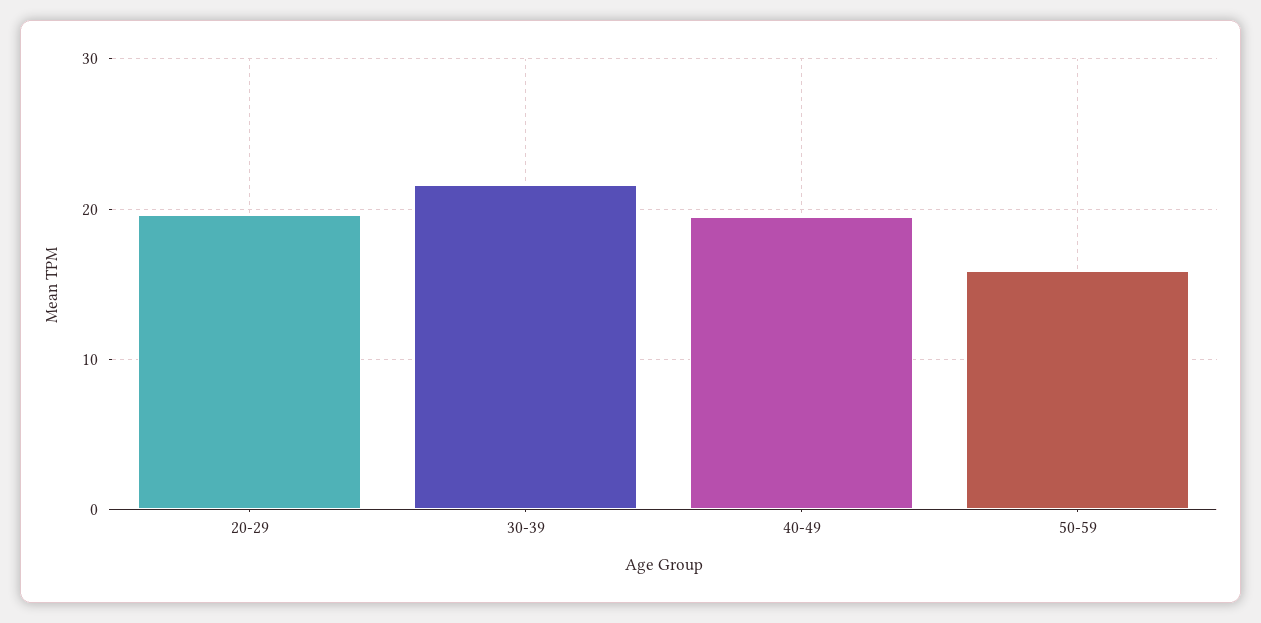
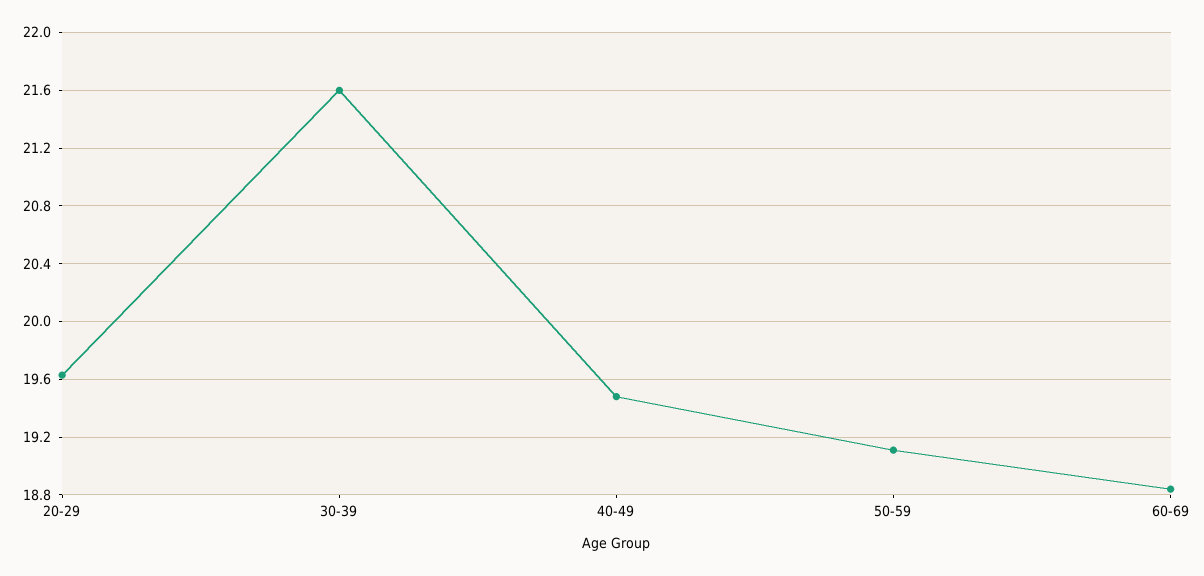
50-59: 16 -> 19.1
60-69: none -> 18.85

